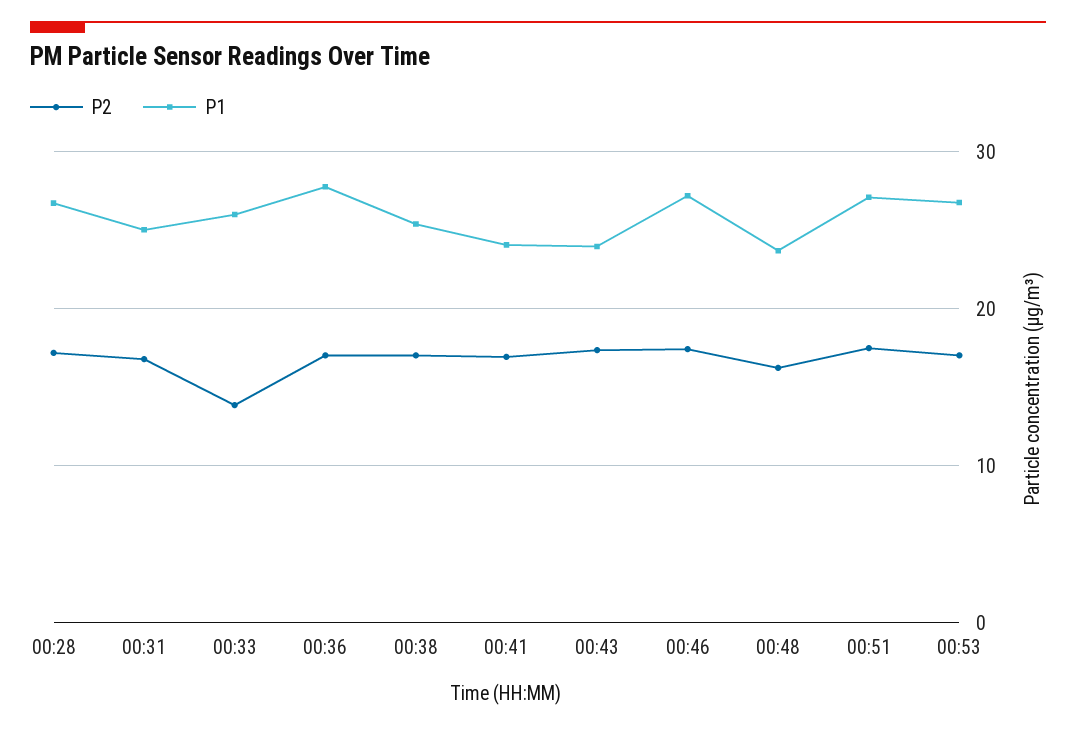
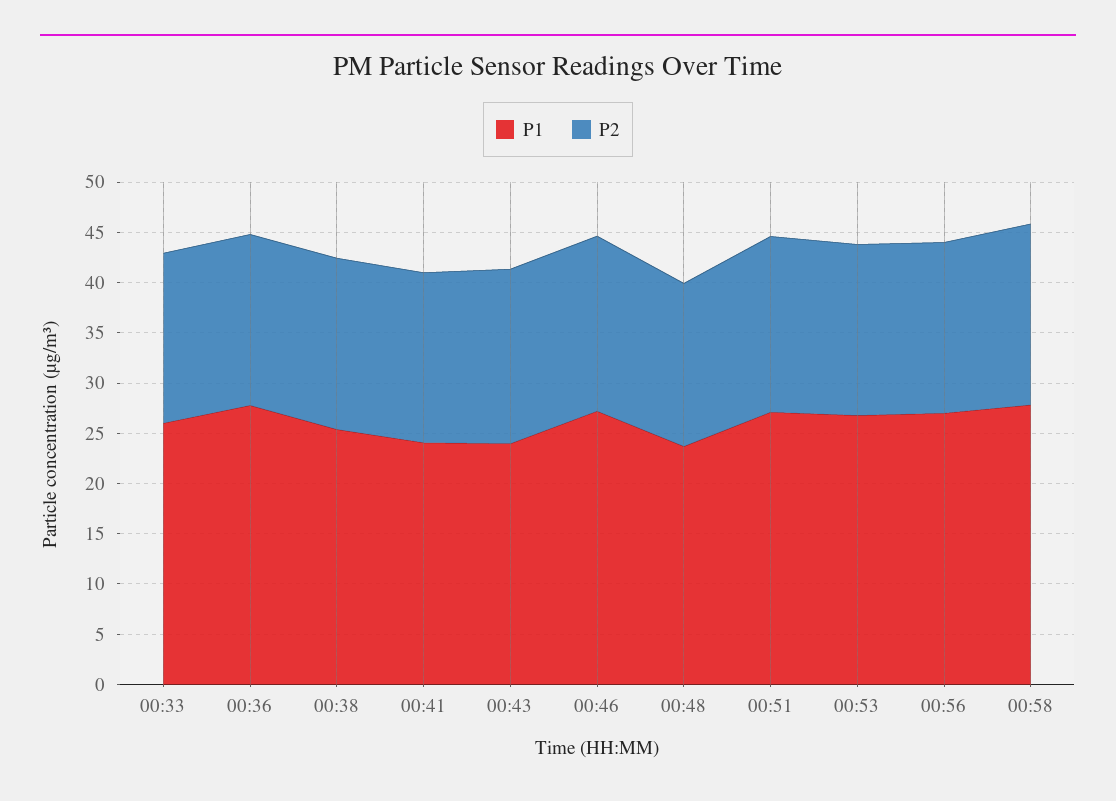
P2, 00:28: 17 -> none
P1, 00:28: 27 -> none
P2, 00:31: 17 -> none
P1, 00:31: 25 -> none
P2, 00:33: 14 -> 17
P1, 00:56: none -> 27
P2, 00:56: none -> 17
P1, 00:58: none -> 28
P2, 00:58: none -> 18

